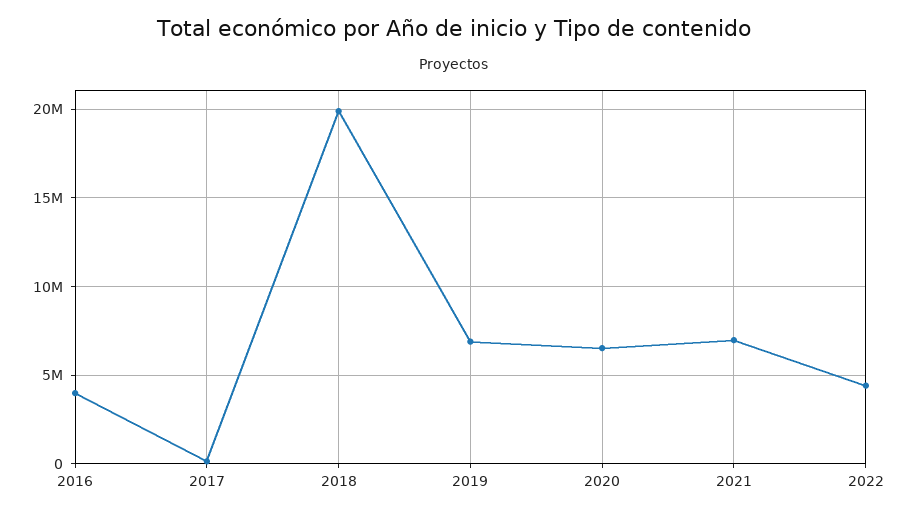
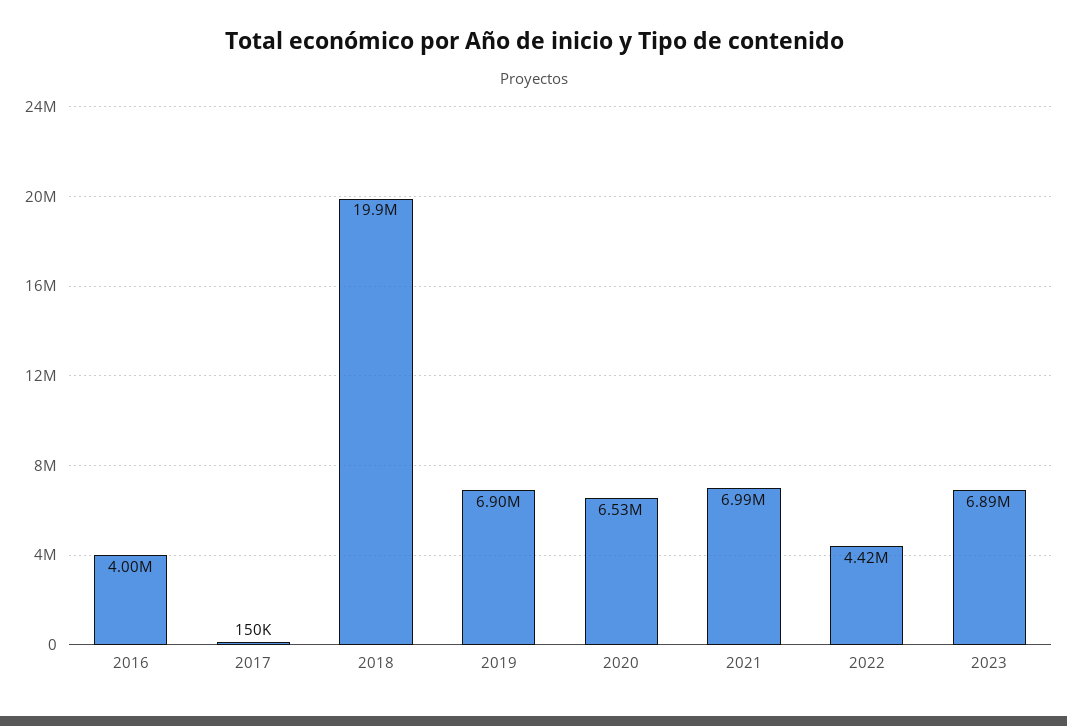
2023: none -> 6890000

